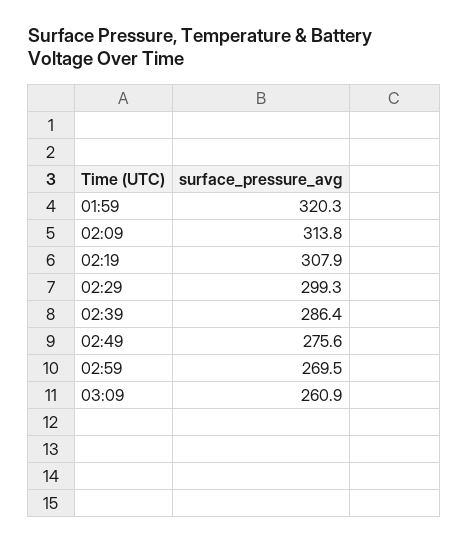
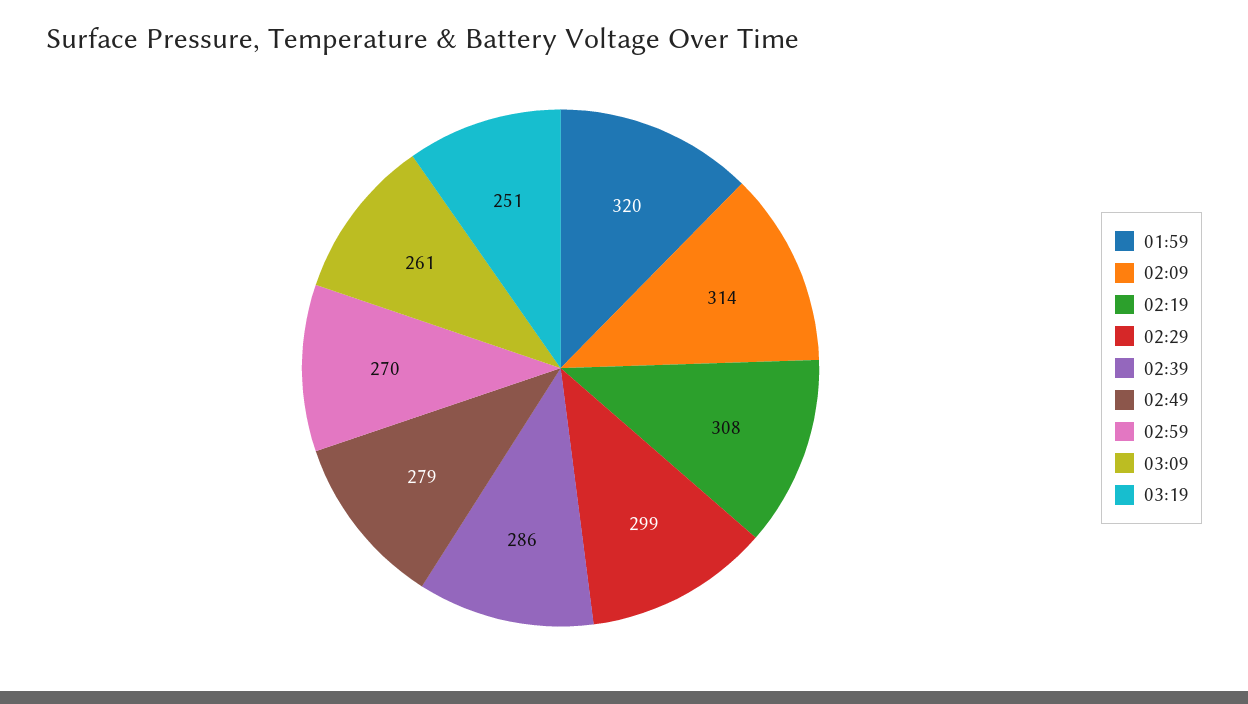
02:49: 275.6 -> 279
03:19: none -> 251

